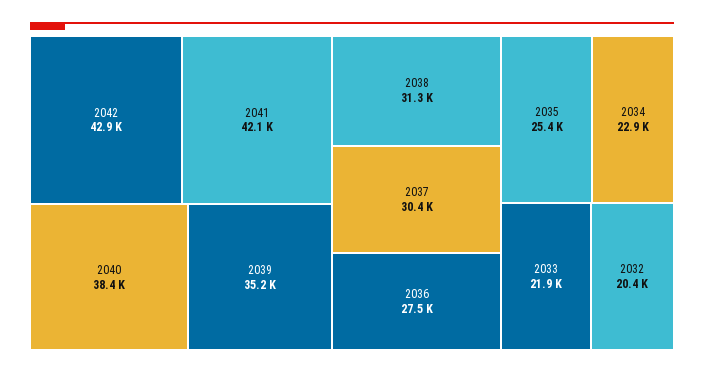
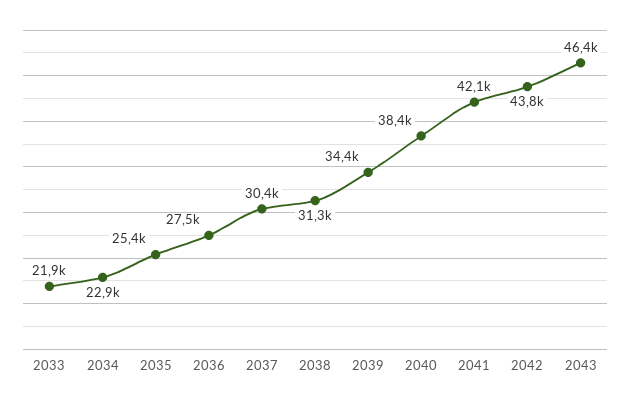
2042: 42900 -> 43800
2039: 35200 -> 34400
2032: 20400 -> none
2043: none -> 46400

